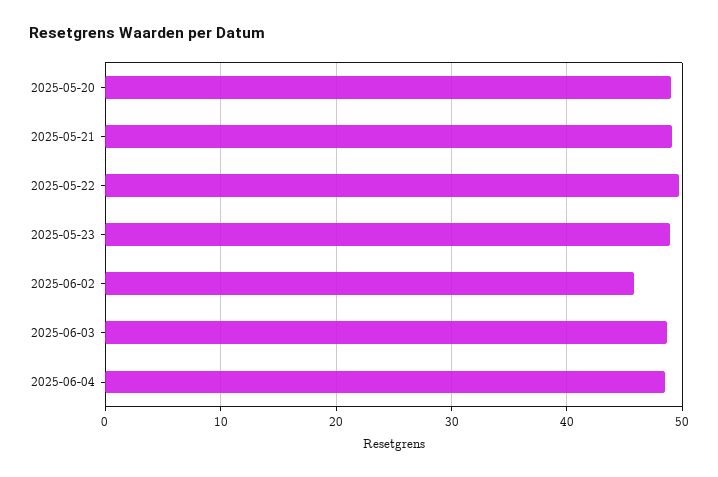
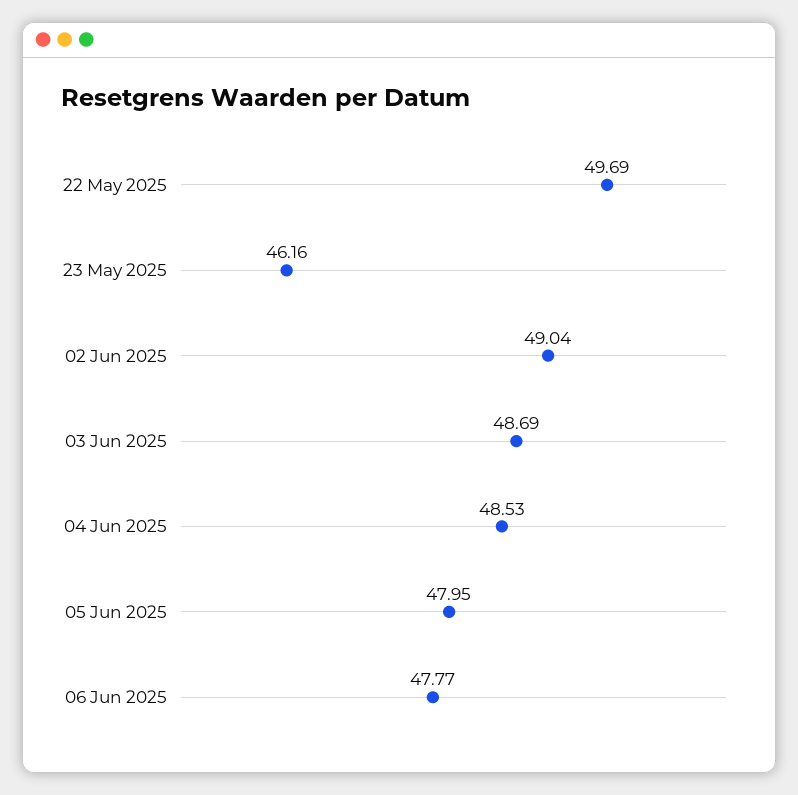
2025-05-20: 49 -> none
2025-05-21: 49 -> none
2025-05-23: 49 -> 46.16
2025-06-02: 46 -> 49.04
05 Jun 2025: none -> 47.95
06 Jun 2025: none -> 47.77

